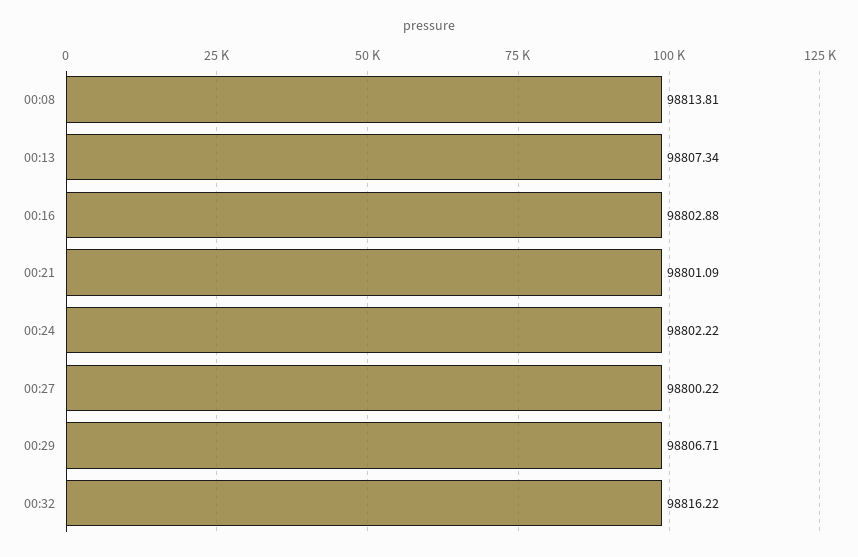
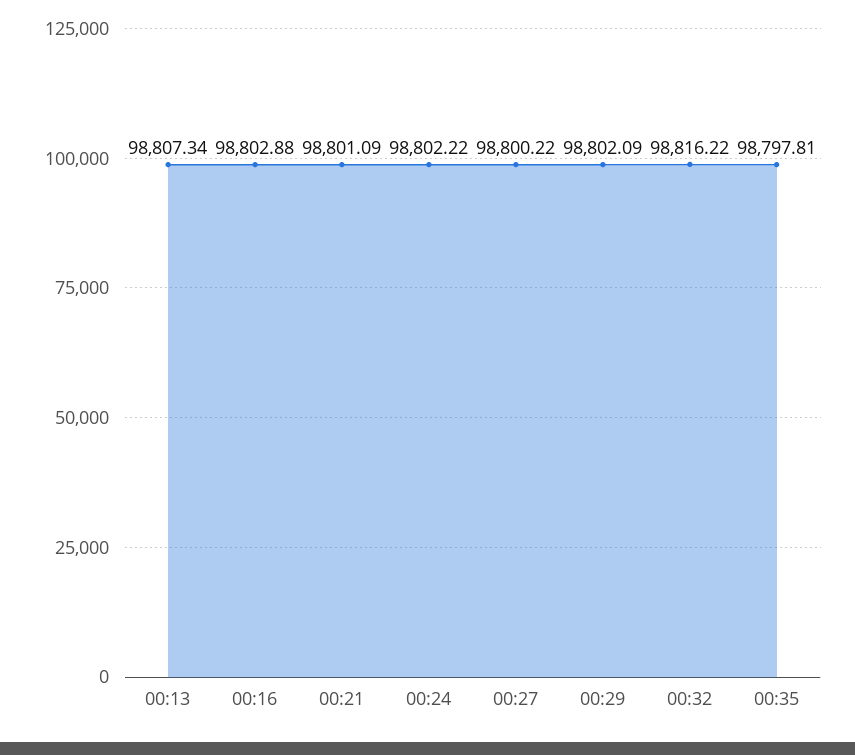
00:08: 98813.81 -> none
00:29: 98806.71 -> 98802.09
00:35: none -> 98797.81

